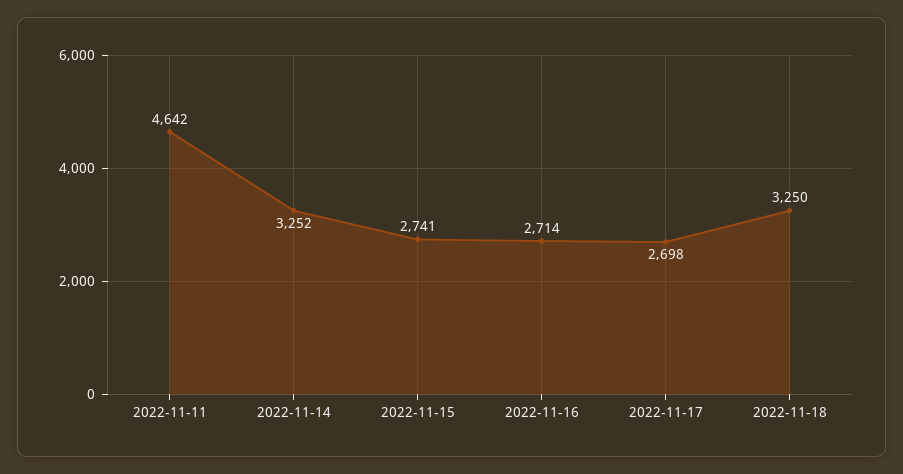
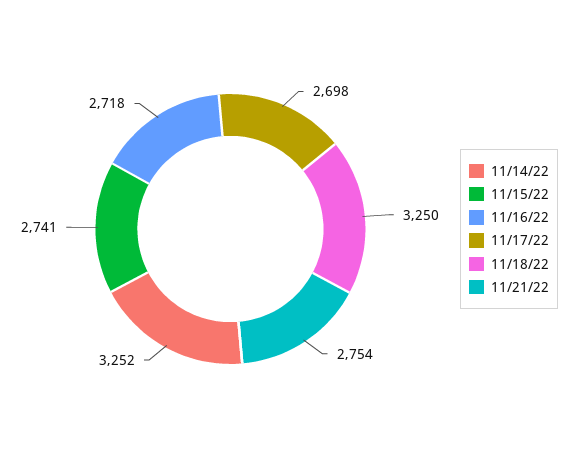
2022-11-11: 4642 -> none
2022-11-16: 2714 -> 2718
11/21/22: none -> 2754

